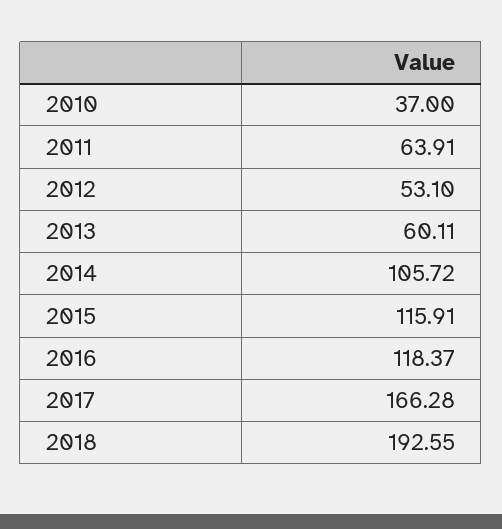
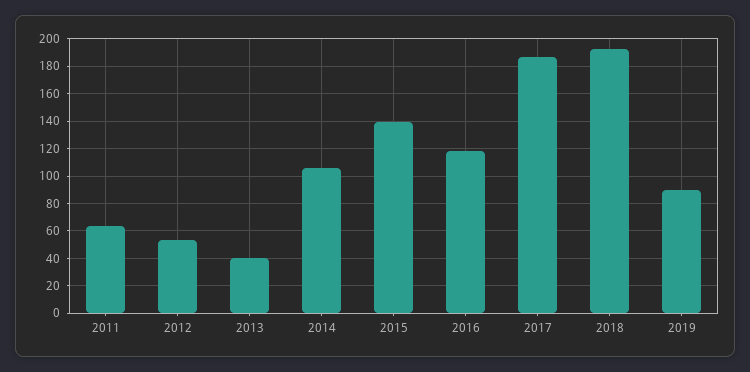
2010: 37 -> none
2013: 60.11 -> 40
2015: 115.91 -> 140
2017: 166.28 -> 185
2019: none -> 90

